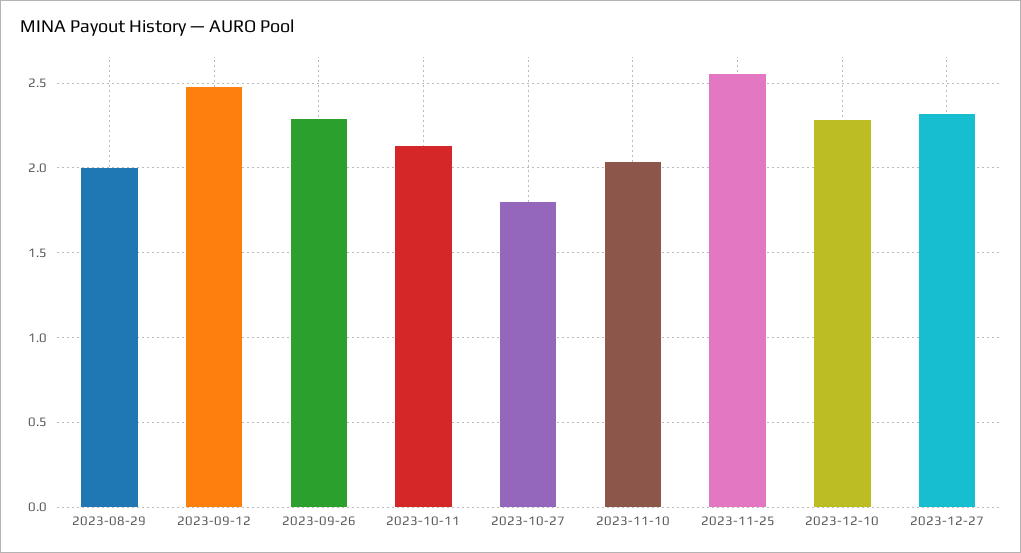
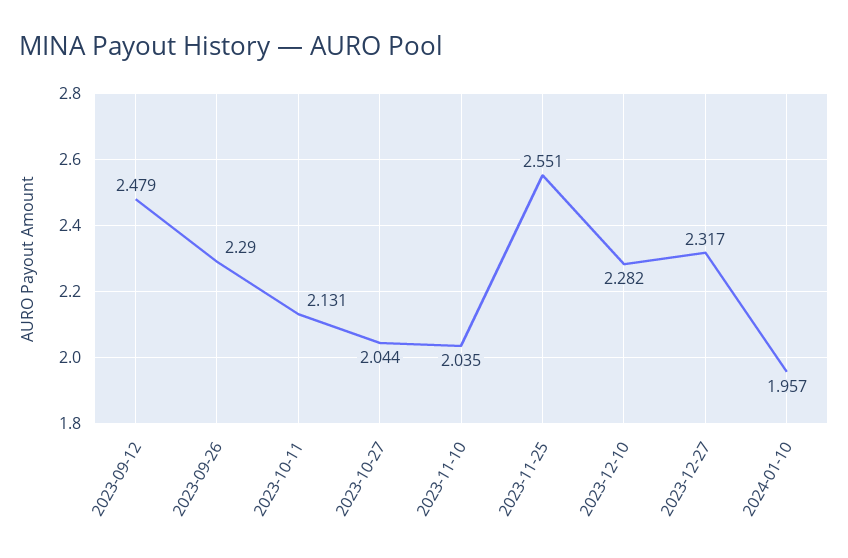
2023-08-29: 2 -> none
2023-10-27: 1.8 -> 2.044
2024-01-10: none -> 1.957

